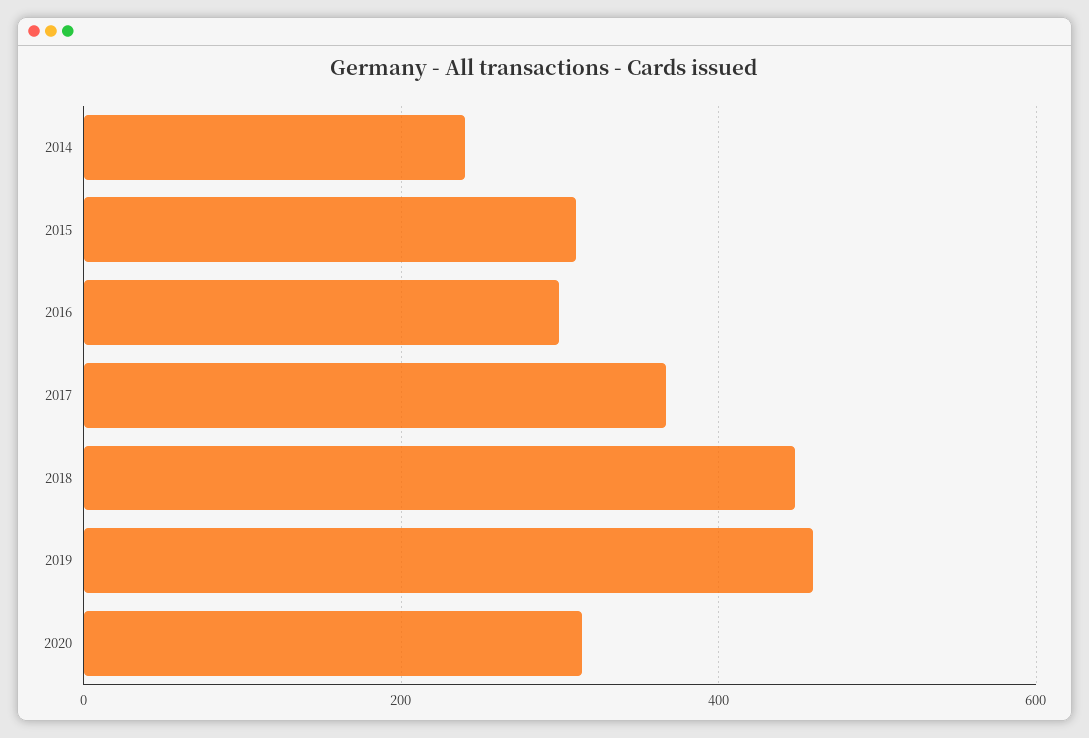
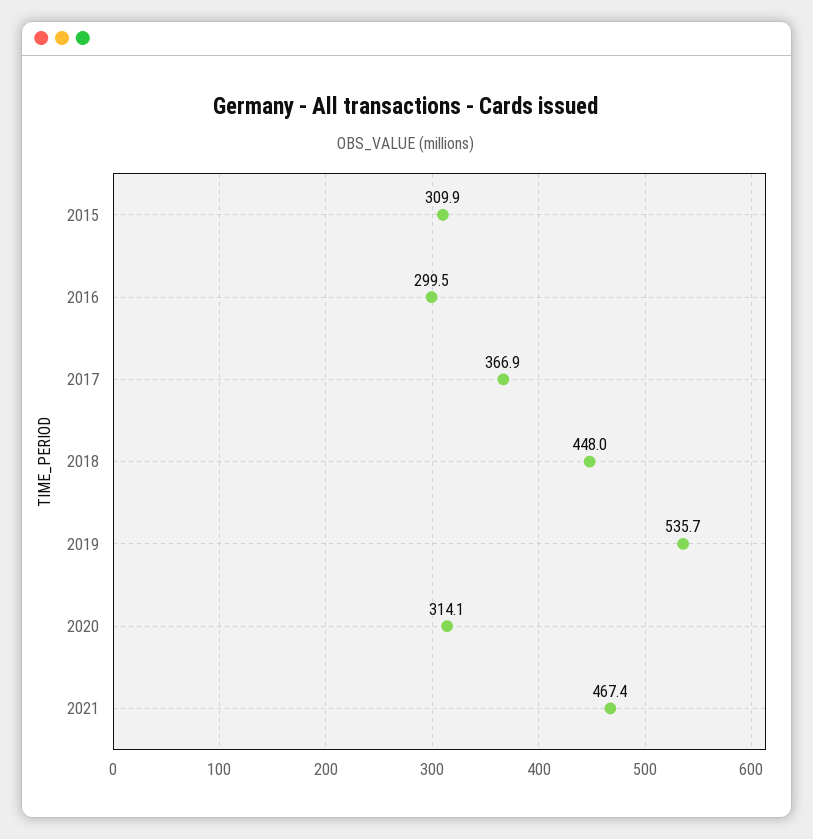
2014: 240 -> none
2019: 460 -> 535.7
2021: none -> 467.4

